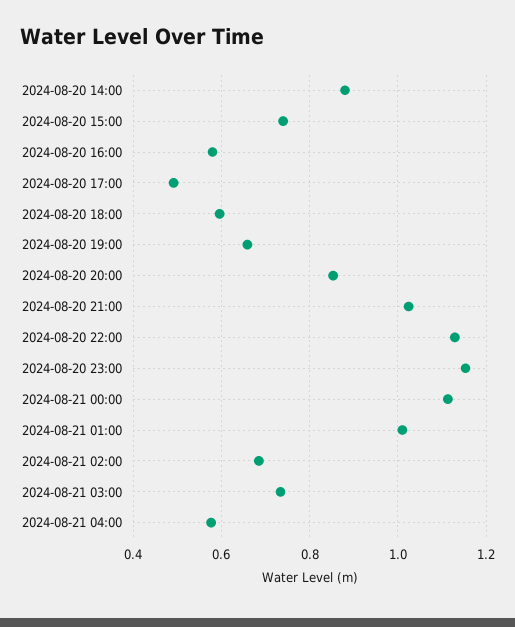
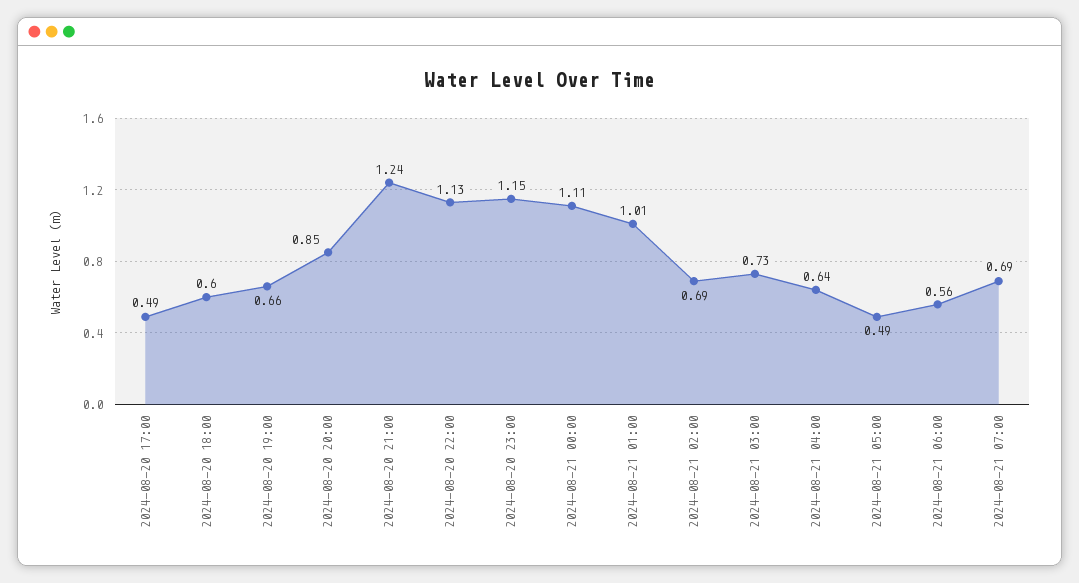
2024-08-20 14:00: 0.88 -> none
2024-08-20 15:00: 0.74 -> none
2024-08-20 16:00: 0.58 -> none
2024-08-20 21:00: 1.02 -> 1.24
2024-08-21 04:00: 0.58 -> 0.64
2024-08-21 05:00: none -> 0.49
2024-08-21 06:00: none -> 0.56
2024-08-21 07:00: none -> 0.69

